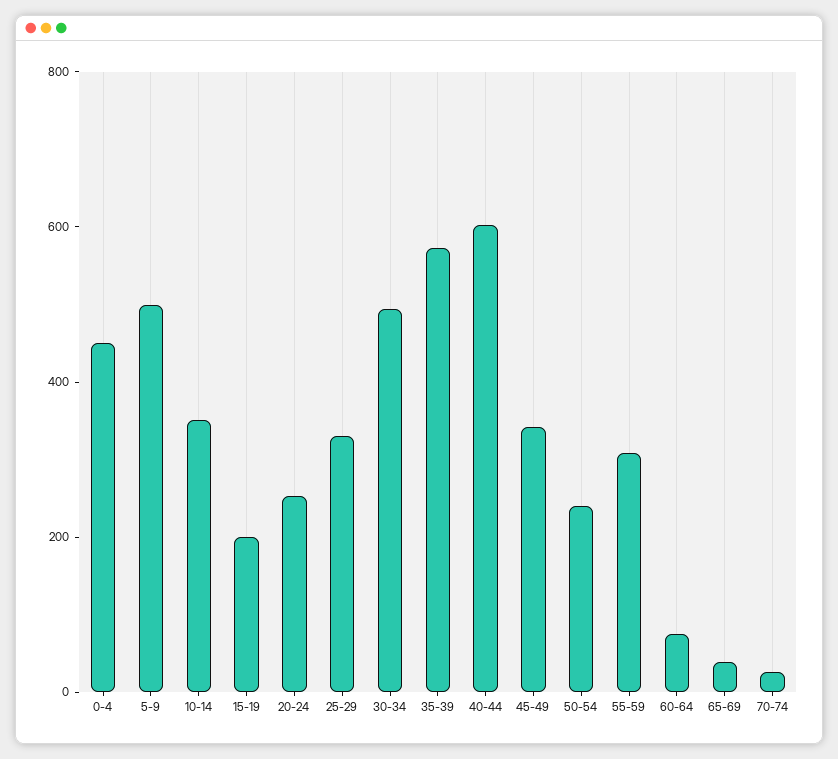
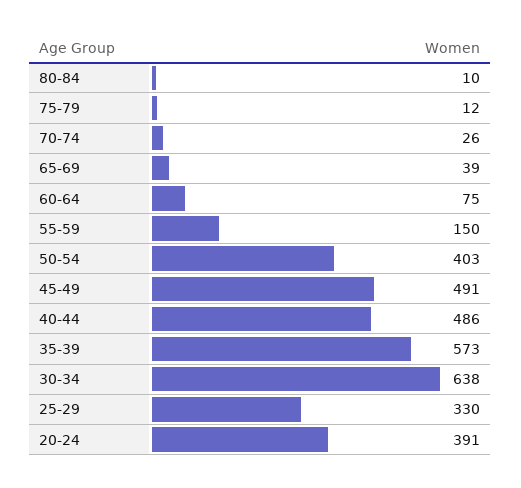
0-4: 450 -> none
5-9: 500 -> none
10-14: 350 -> none
15-19: 200 -> none
20-24: 250 -> 391
30-34: 500 -> 638
40-44: 600 -> 486
45-49: 350 -> 491
50-54: 250 -> 403
55-59: 300 -> 150
80-84: none -> 10
75-79: none -> 12

